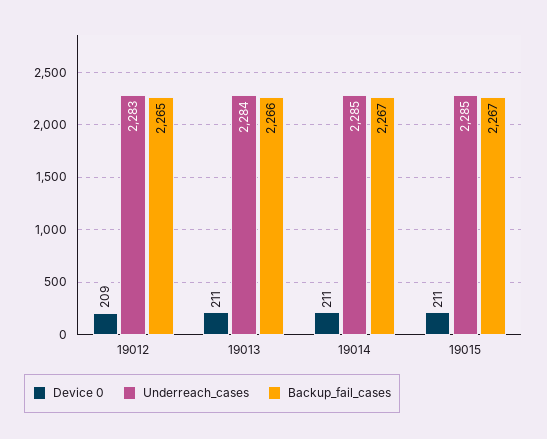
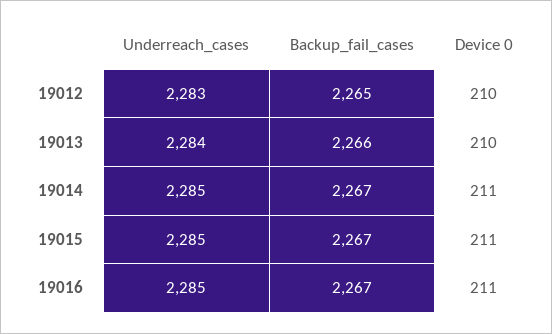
Device 0, 19012: 209 -> 210
Device 0, 19013: 211 -> 210
Underreach_cases, 19016: none -> 2285
Backup_fail_cases, 19016: none -> 2267
Device 0, 19016: none -> 211

